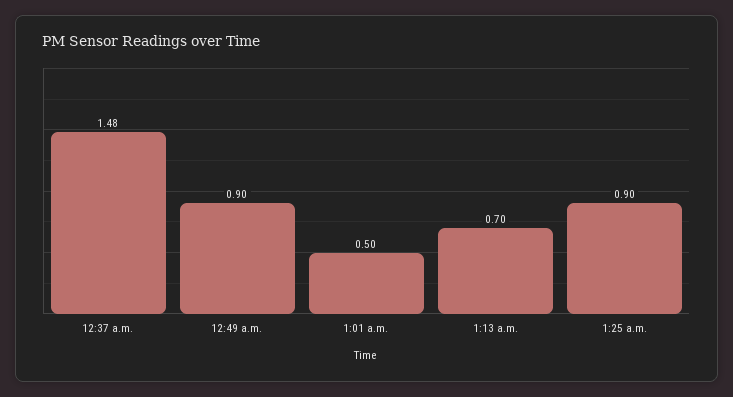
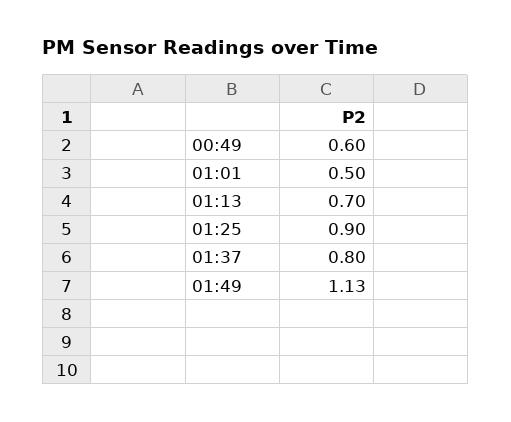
12:37 a.m.: 1.48 -> none
12:49 a.m.: 0.9 -> 0.6
01:37: none -> 0.8
01:49: none -> 1.13

